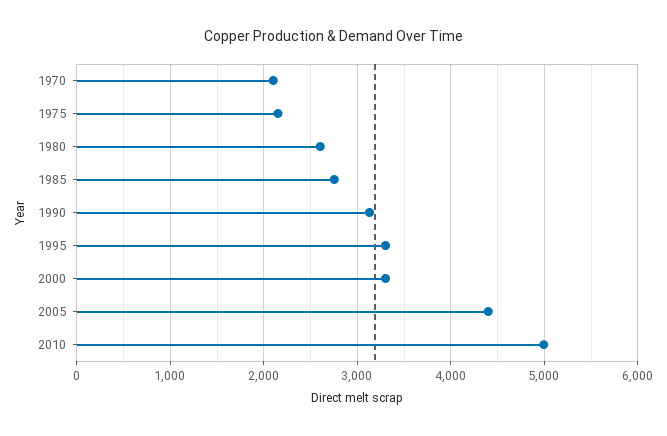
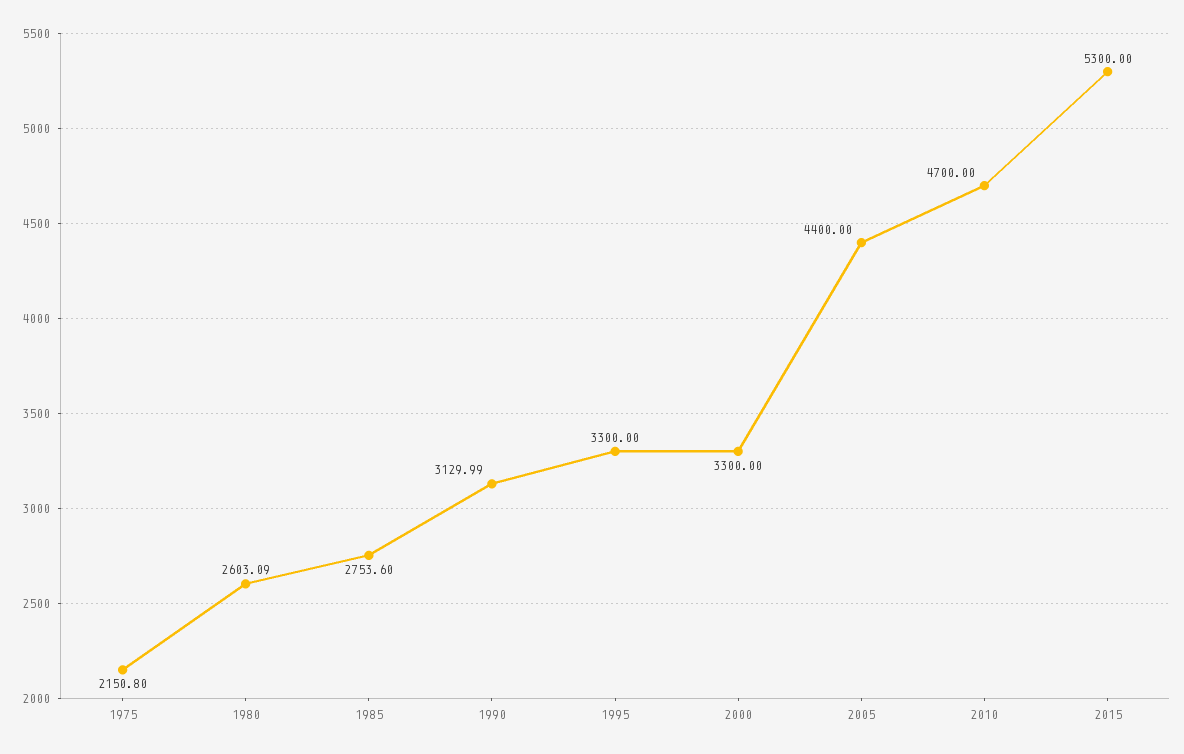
1970: 2100 -> none
2010: 5000 -> 4700
2015: none -> 5300

